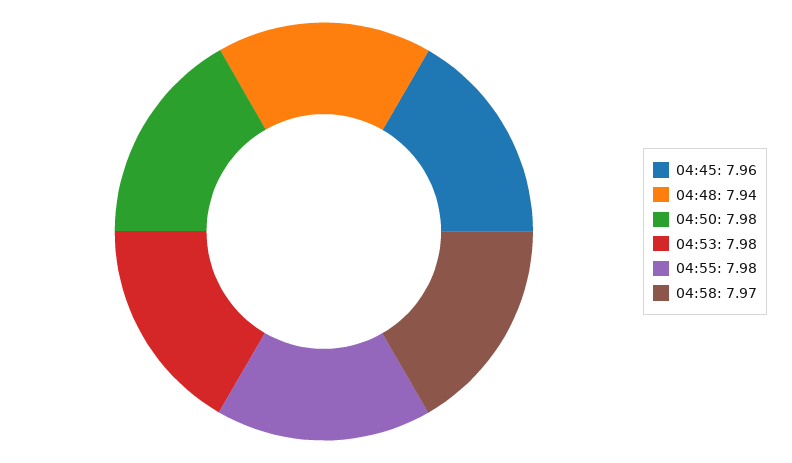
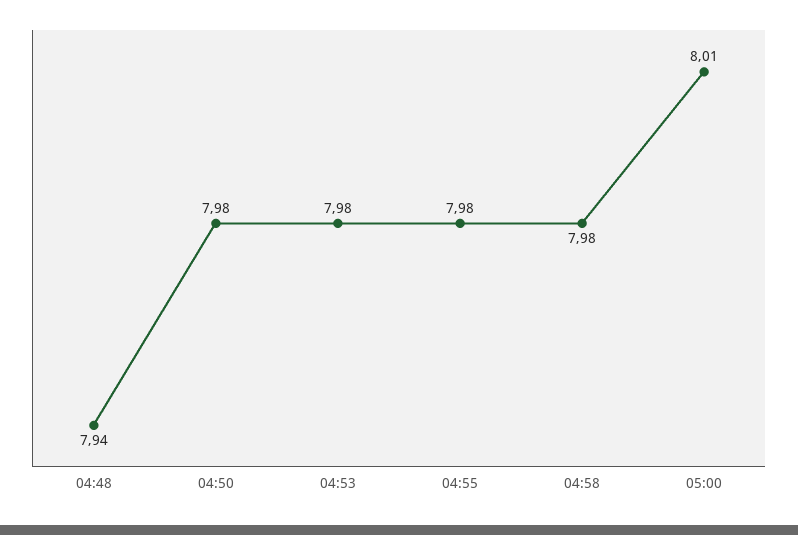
04:45: 7.96 -> none
04:58: 7.97 -> 7.98
05:00: none -> 8.01

